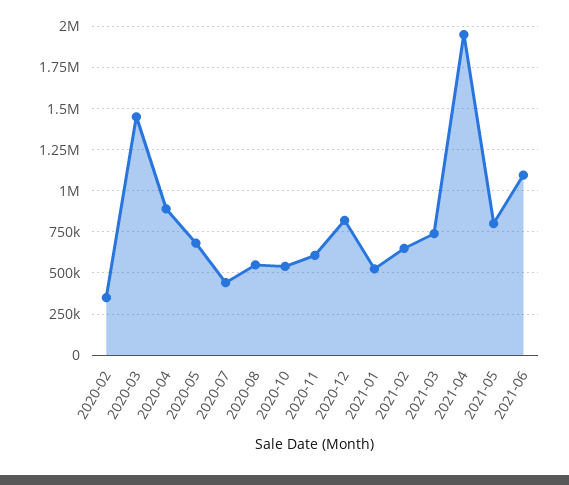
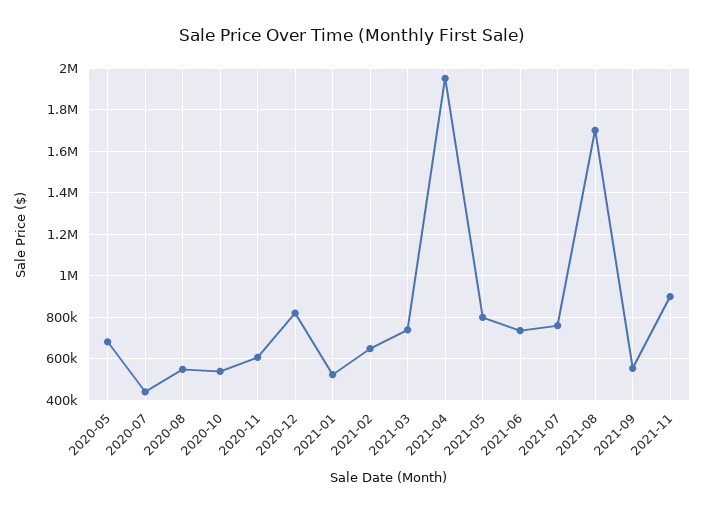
2020-02: 350000 -> none
2020-03: 1450000 -> none
2020-04: 900000 -> none
2021-06: 1100000 -> 750000
2021-07: none -> 750000
2021-08: none -> 1700000
2021-09: none -> 550000
2021-11: none -> 900000

